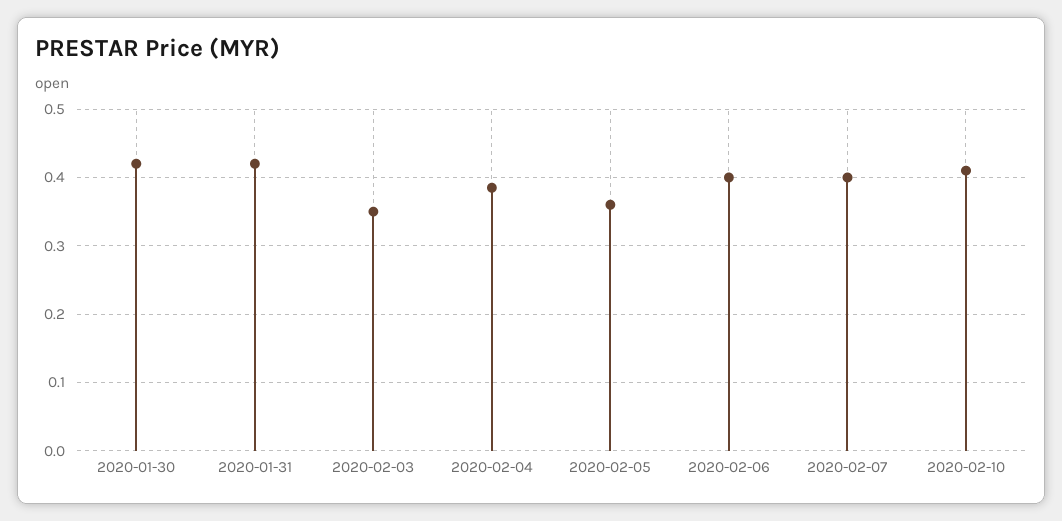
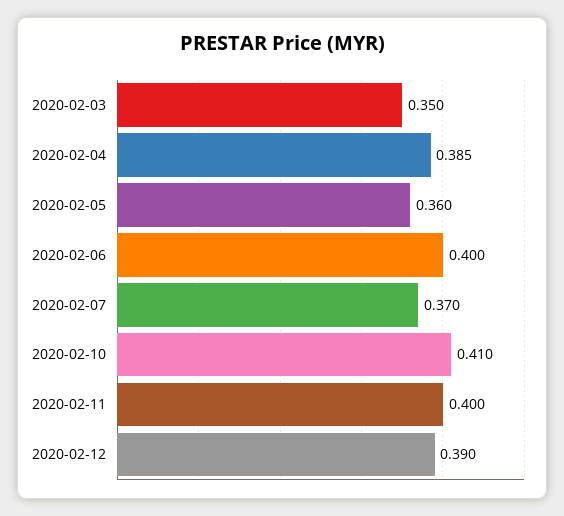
2020-01-30: 0.42 -> none
2020-01-31: 0.42 -> none
2020-02-07: 0.4 -> 0.37
2020-02-11: none -> 0.4
2020-02-12: none -> 0.39

